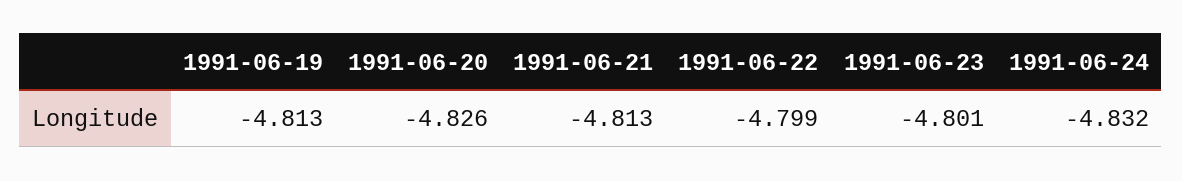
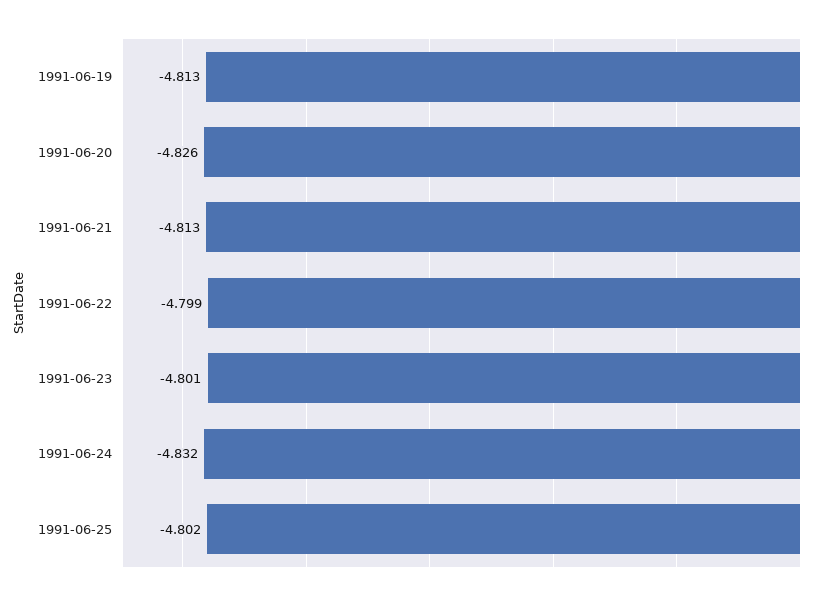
1991-06-25: none -> -4.802

